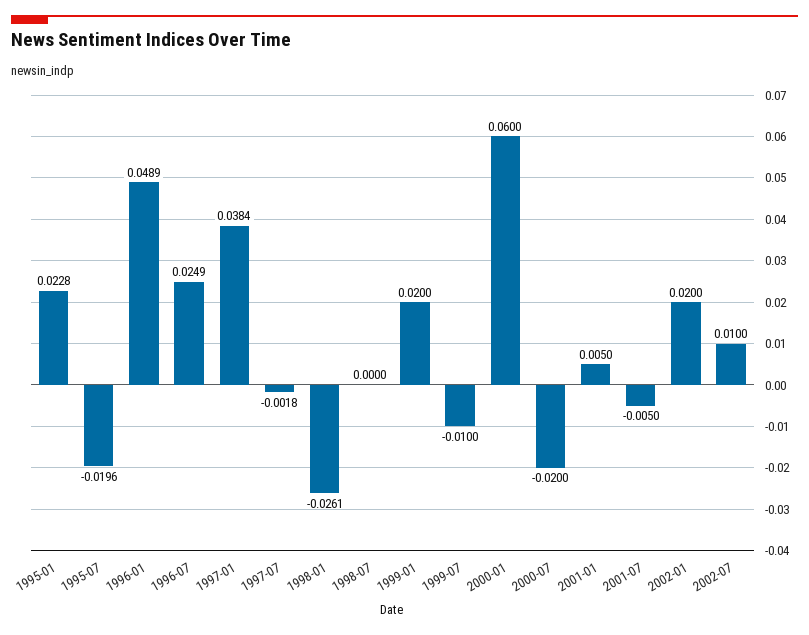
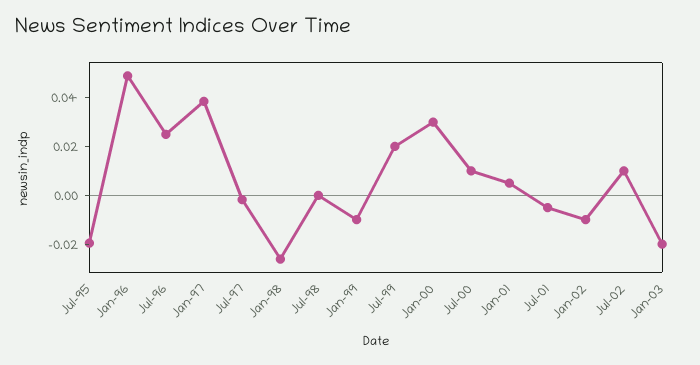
1995-01: 0.0228 -> none
1999-01: 0.02 -> -0.01
1999-07: -0.01 -> 0.02
2000-01: 0.06 -> 0.03
2000-07: -0.02 -> 0.01
2002-01: 0.02 -> -0.01
Jan-03: none -> -0.02

